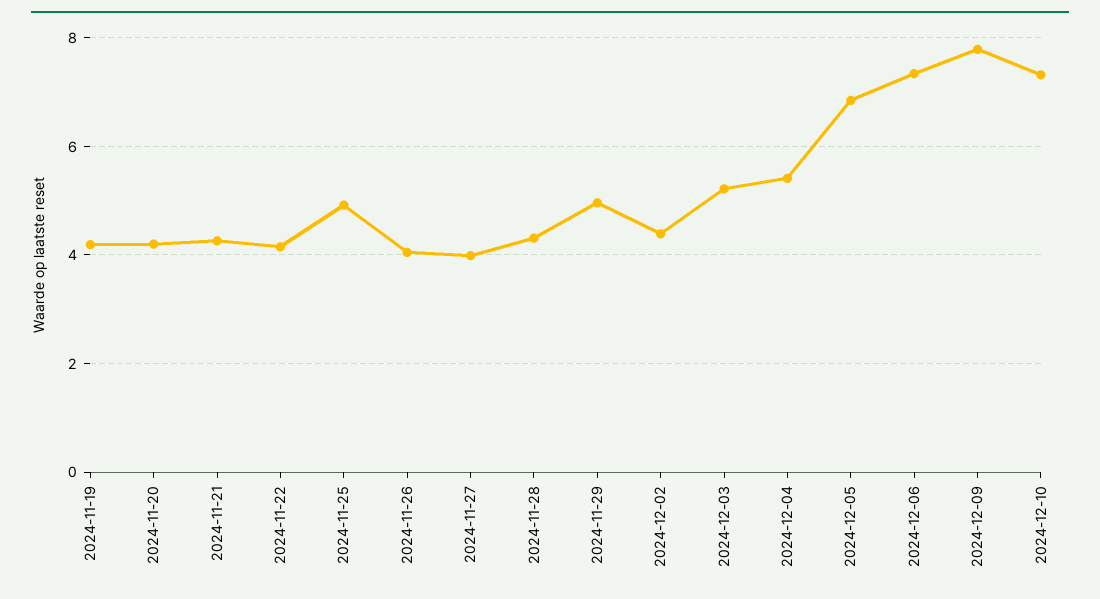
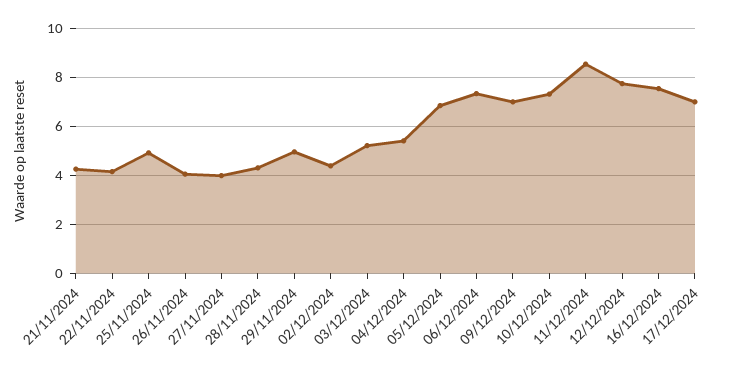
2024-11-19: 4.2 -> none
2024-11-20: 4.2 -> none
2024-12-09: 7.8 -> 7
11/12/2024: none -> 8.5
12/12/2024: none -> 7.75
16/12/2024: none -> 7.5
17/12/2024: none -> 7

